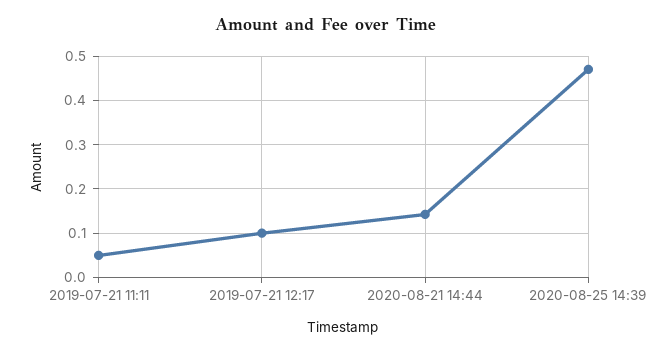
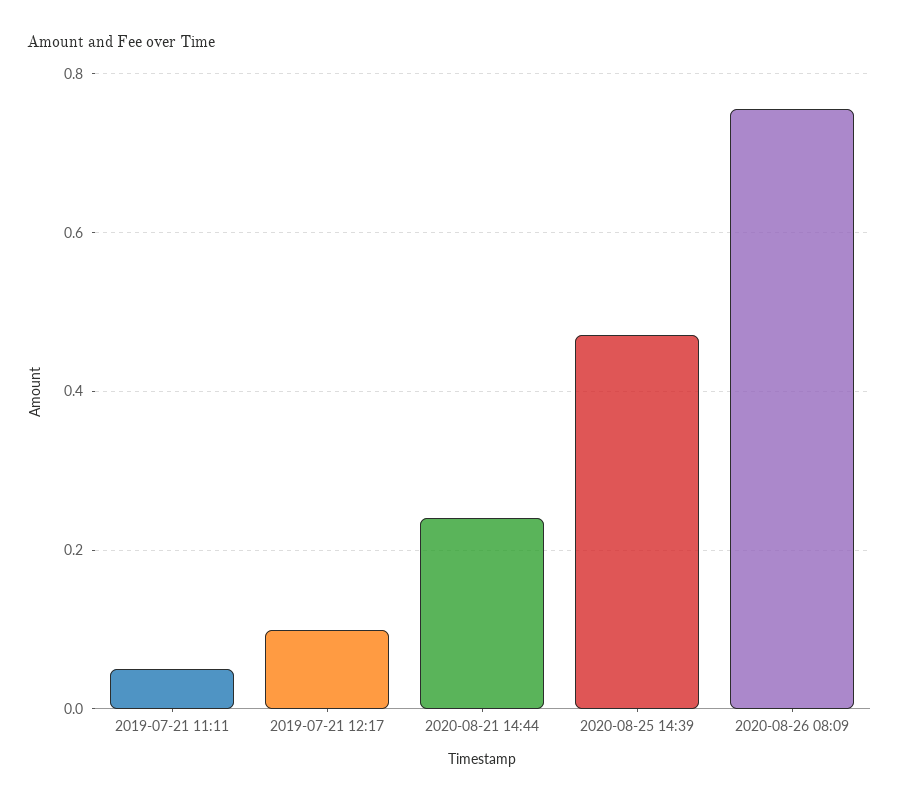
2020-08-21 14:44: 0.14 -> 0.24
2020-08-26 08:09: none -> 0.76

